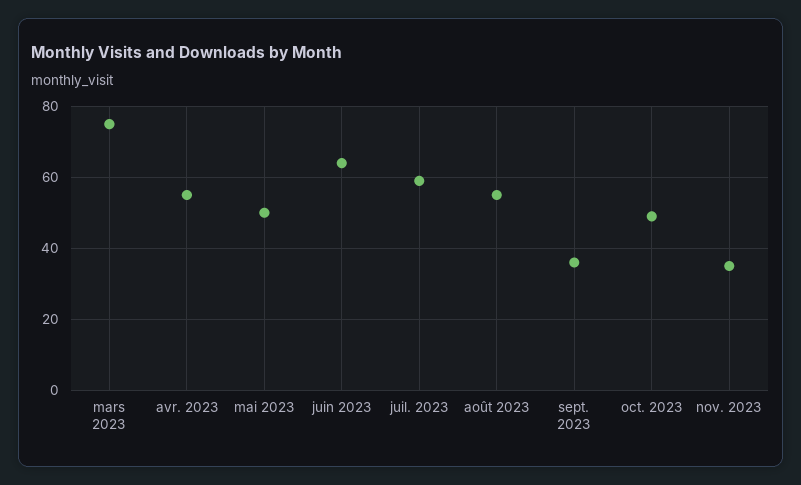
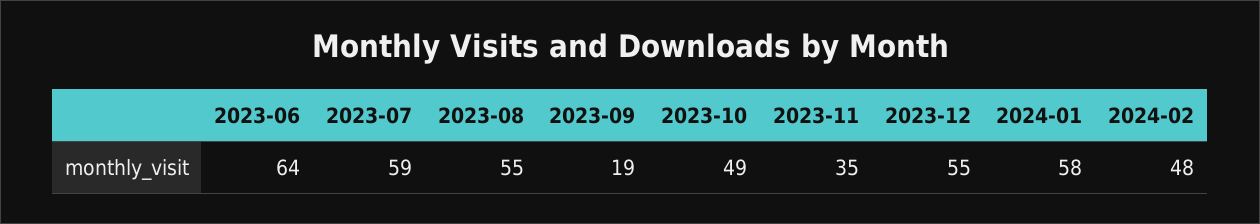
mars 2023: 75 -> none
avr. 2023: 55 -> none
mai 2023: 50 -> none
sept. 2023: 35 -> 19
2023-12: none -> 55
2024-01: none -> 58
2024-02: none -> 48

